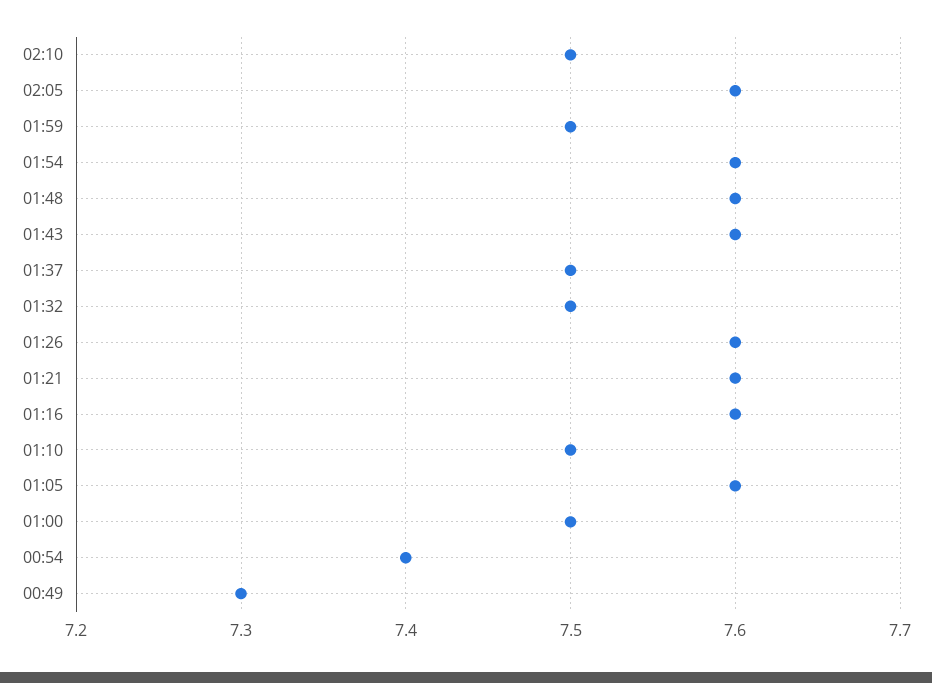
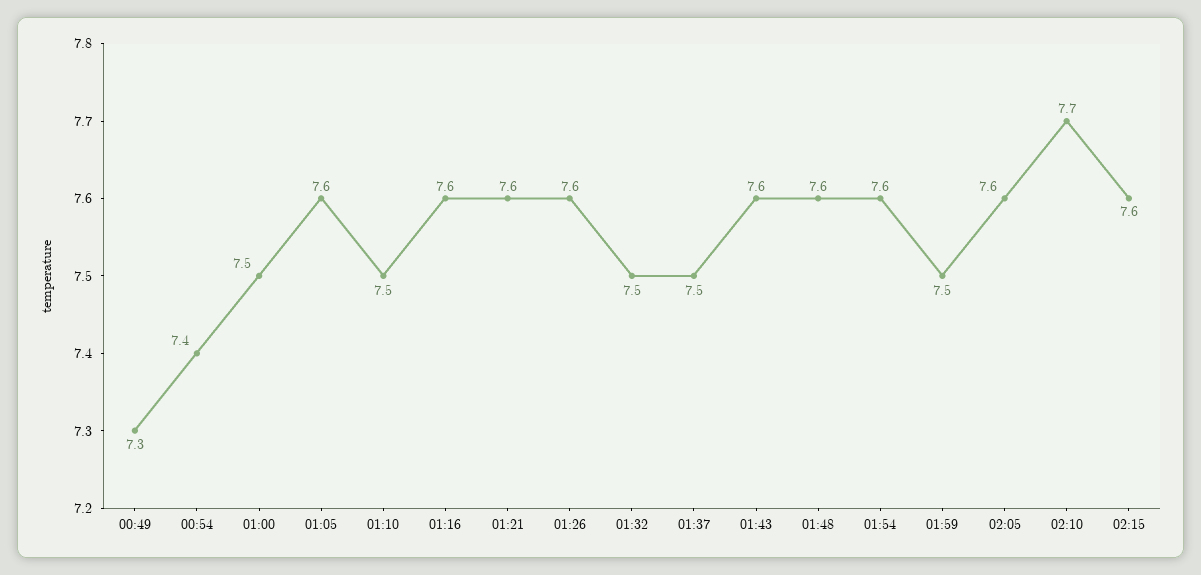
02:10: 7.5 -> 7.7
02:15: none -> 7.6

